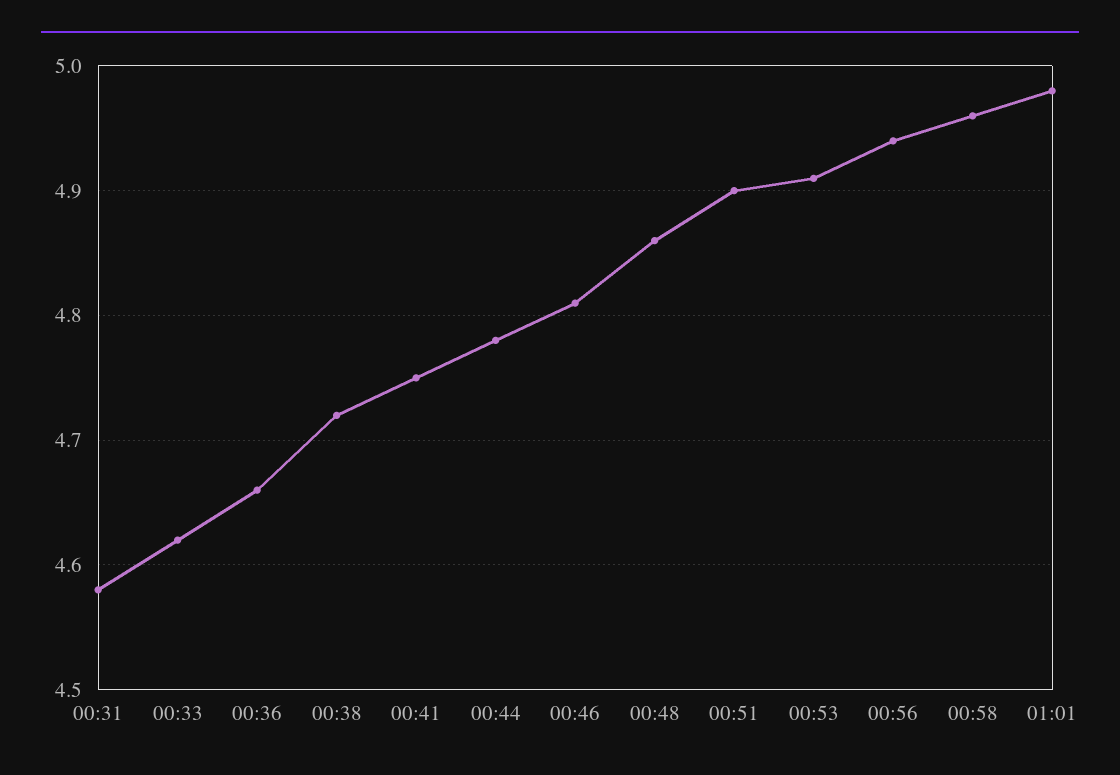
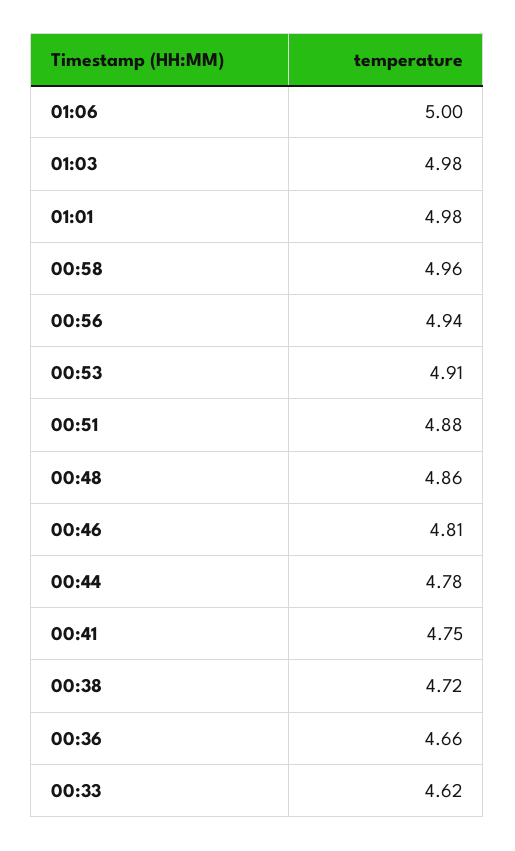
00:31: 4.58 -> none
00:51: 4.9 -> 4.88
01:06: none -> 5
01:03: none -> 4.98

